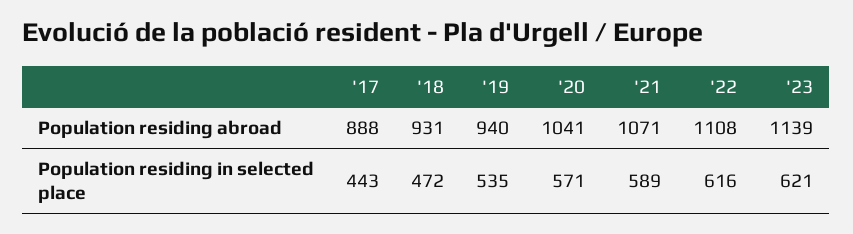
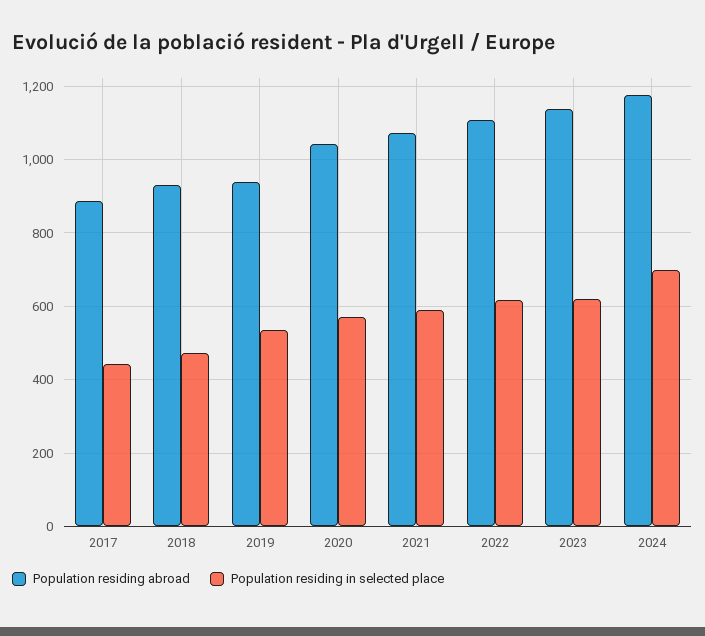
Population residing abroad, 2024: none -> 1180
Population residing in selected place, 2024: none -> 700

